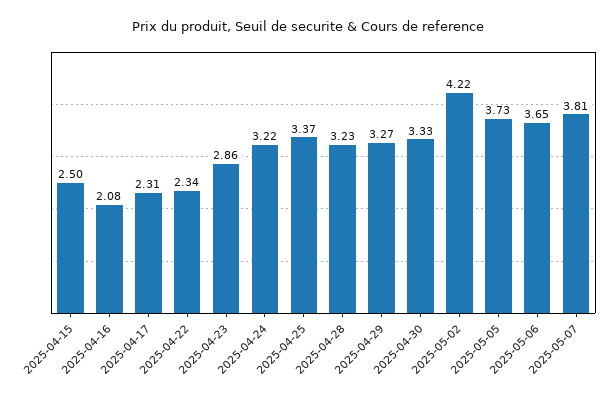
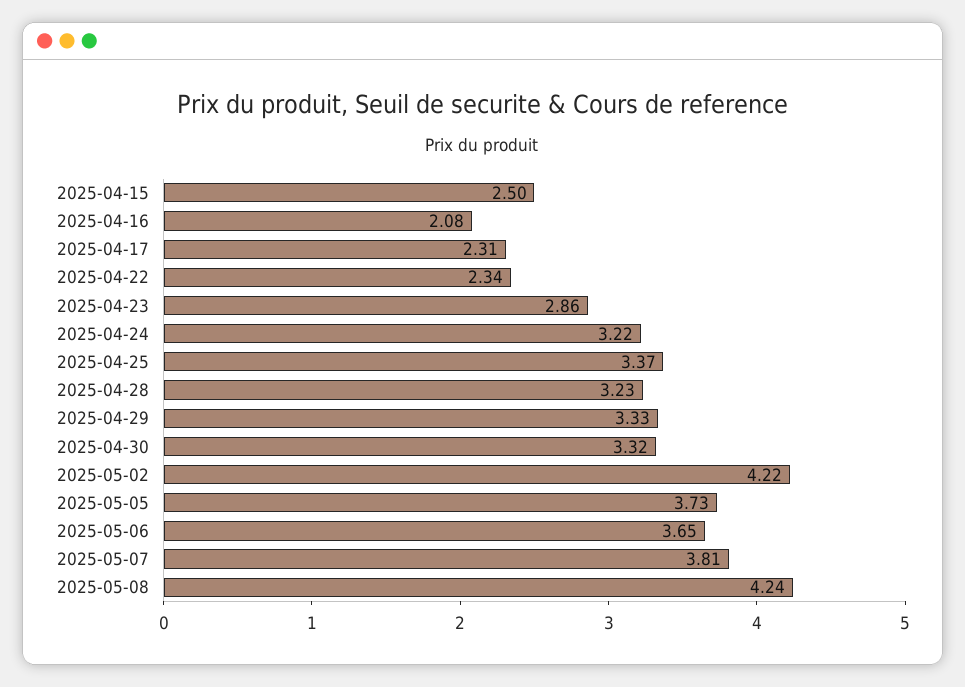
2025-04-29: 3.27 -> 3.33
2025-04-30: 3.33 -> 3.32
2025-05-08: none -> 4.24

